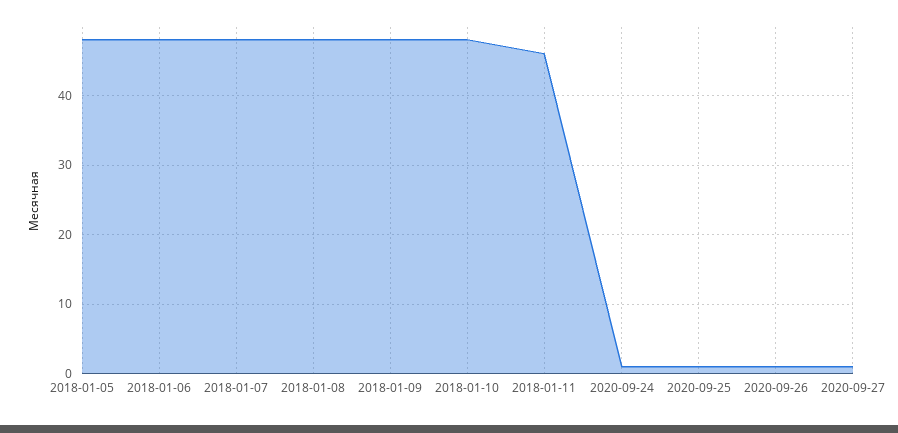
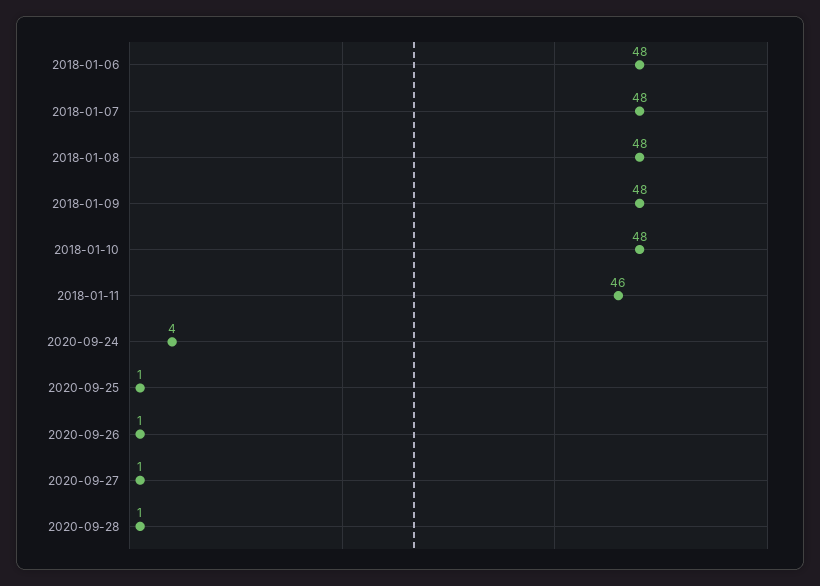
2018-01-05: 48 -> none
2020-09-24: 1 -> 4
2020-09-28: none -> 1

